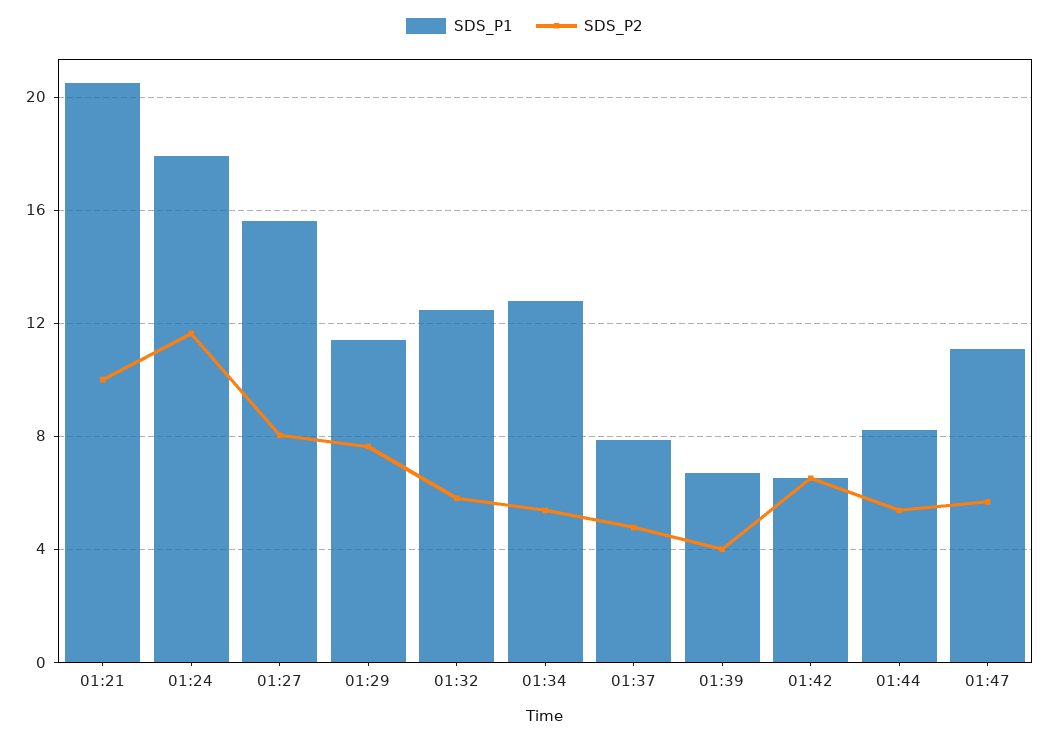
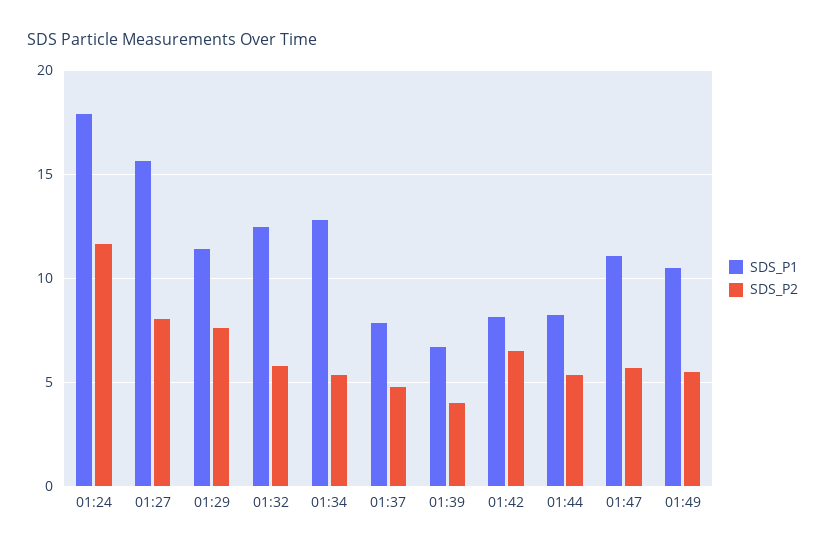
SDS_P1, 01:21: 20.5 -> none
SDS_P2, 01:21: 10 -> none
SDS_P1, 01:42: 6.5 -> 8
SDS_P1, 01:49: none -> 10.5
SDS_P2, 01:49: none -> 5.5

